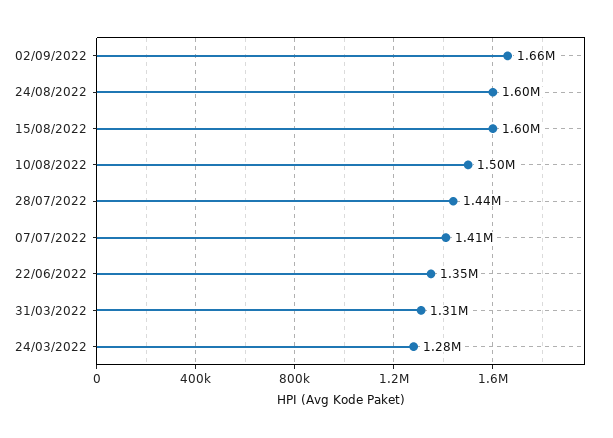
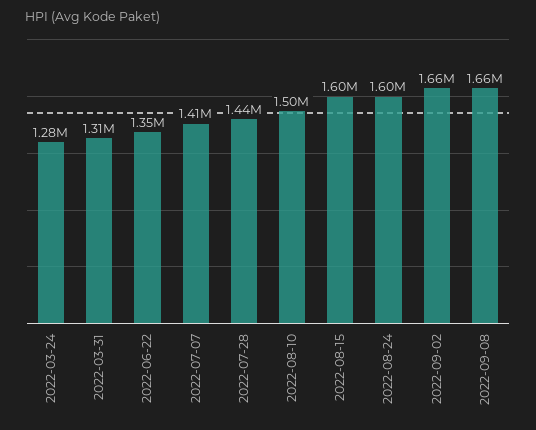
2022-09-08: none -> 1660000

